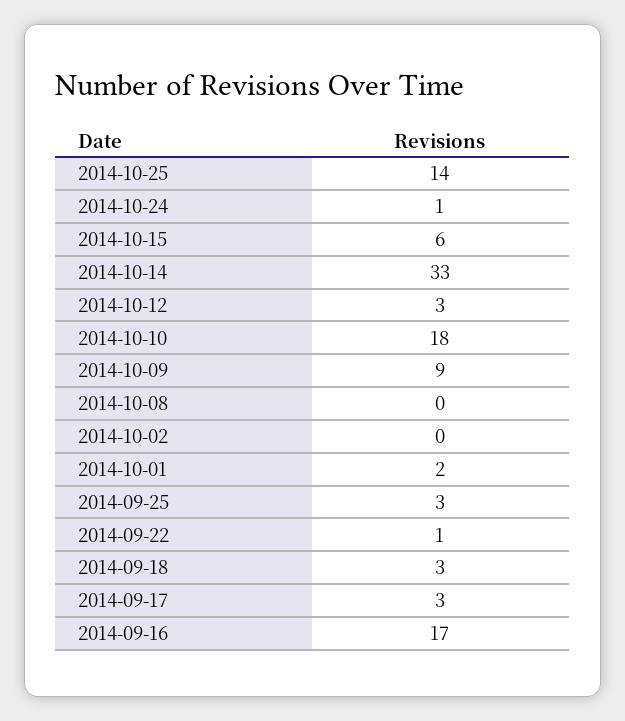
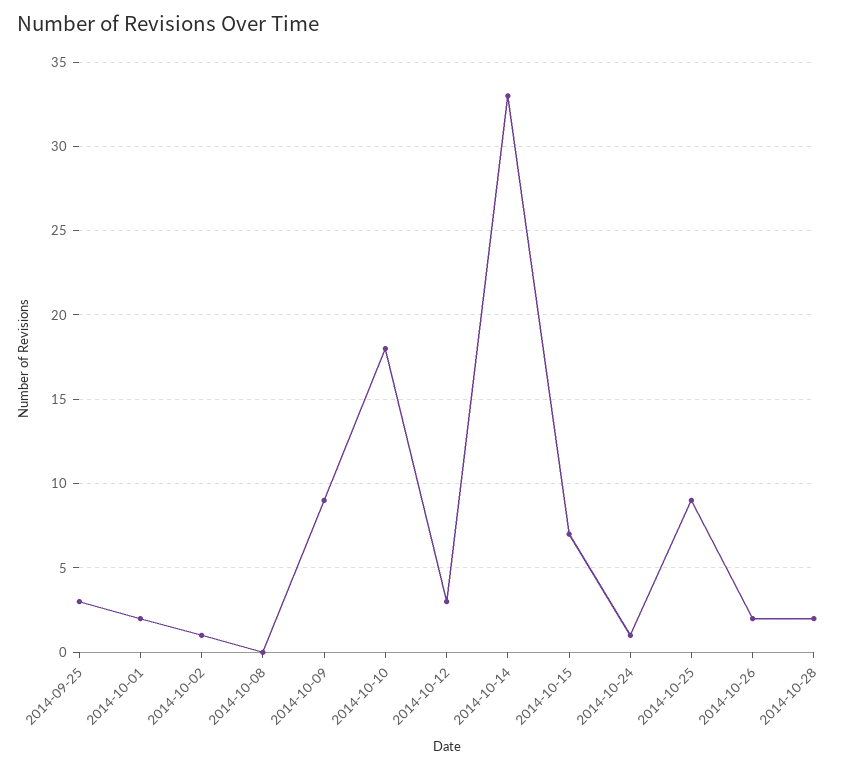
2014-10-25: 14 -> 9
2014-10-15: 6 -> 7
2014-10-02: 0 -> 1
2014-09-22: 1 -> none
2014-09-18: 3 -> none
2014-09-17: 3 -> none
2014-09-16: 17 -> none
2014-10-26: none -> 2
2014-10-28: none -> 2

